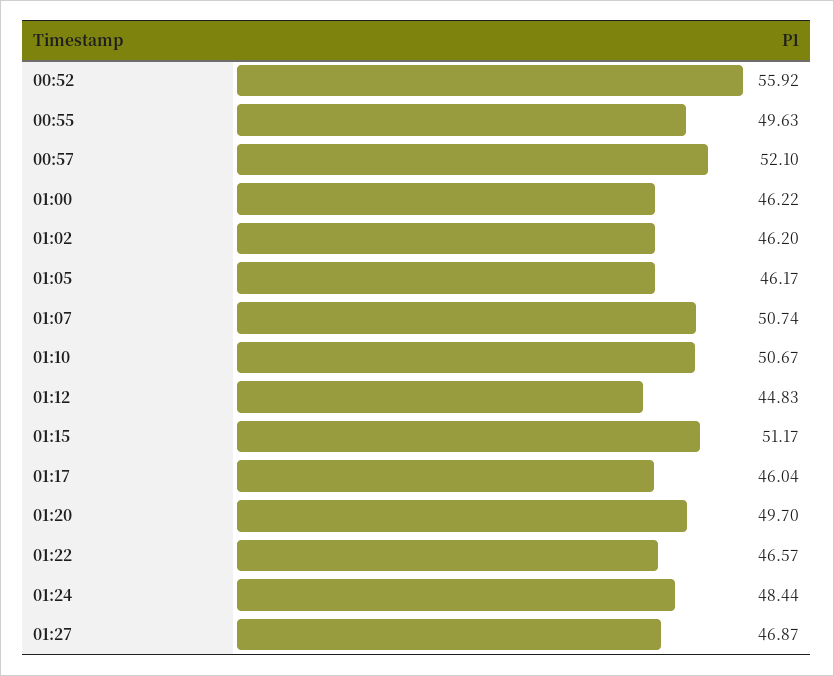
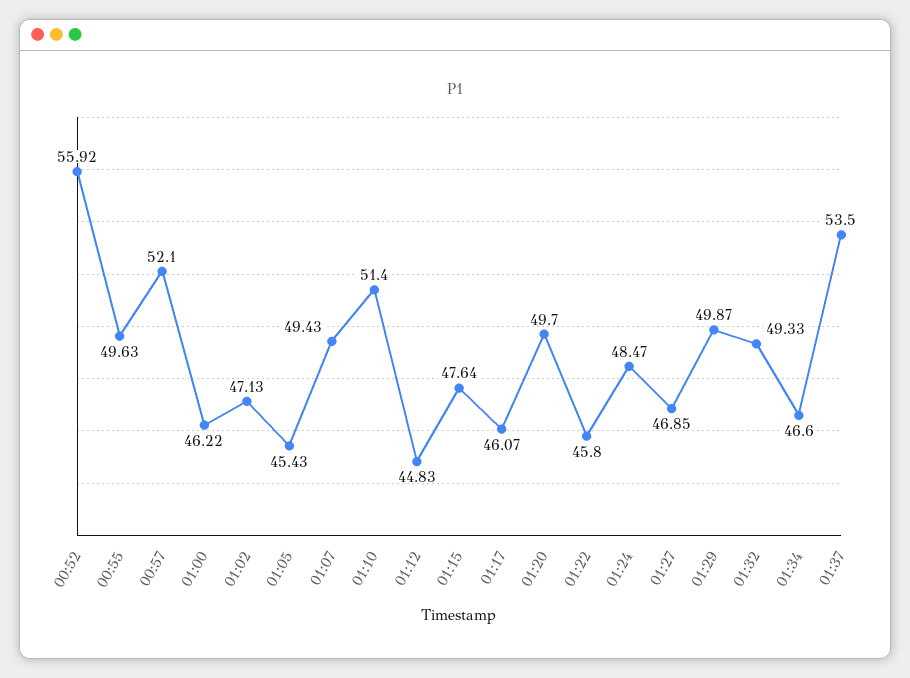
01:02: 46.2 -> 47.13
01:05: 46.17 -> 45.43
01:07: 50.74 -> 49.43
01:10: 50.67 -> 51.4
01:15: 51.17 -> 47.64
01:17: 46.04 -> 46.07
01:22: 46.57 -> 45.8
01:24: 48.44 -> 48.47
01:27: 46.87 -> 46.85
01:29: none -> 49.87
01:32: none -> 49.33
01:34: none -> 46.6
01:37: none -> 53.5

